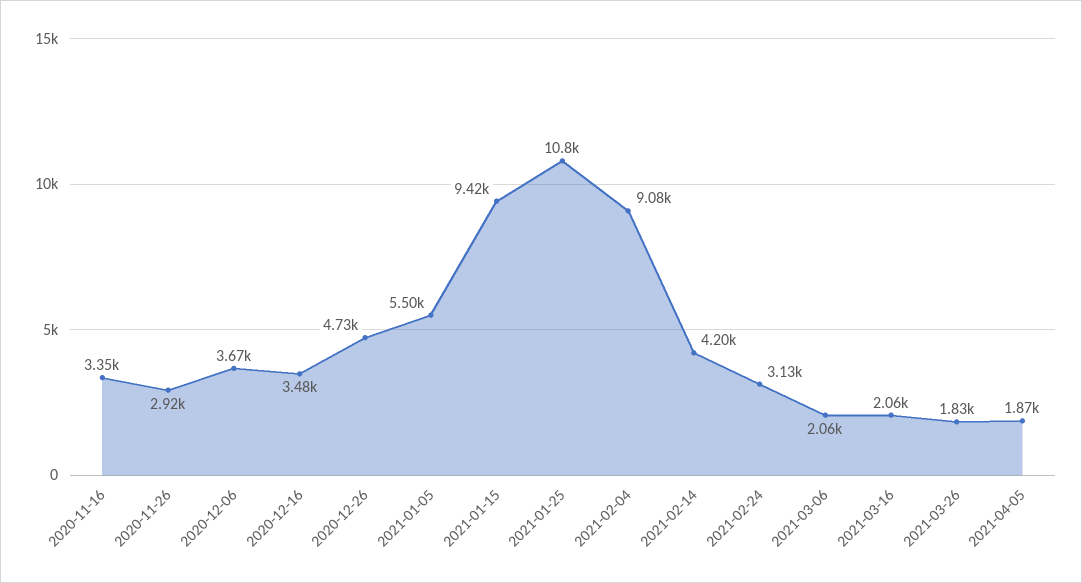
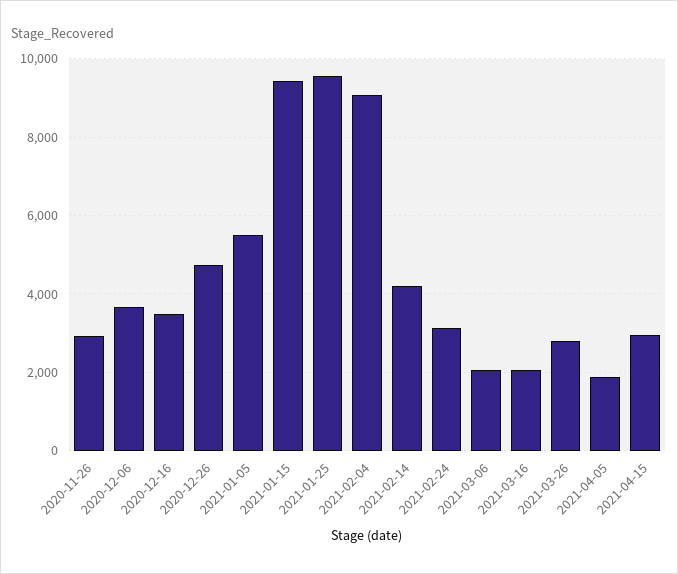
2020-11-16: 3350 -> none
2021-01-25: 10800 -> 9600
2021-03-26: 1830 -> 2800
2021-04-15: none -> 3000

